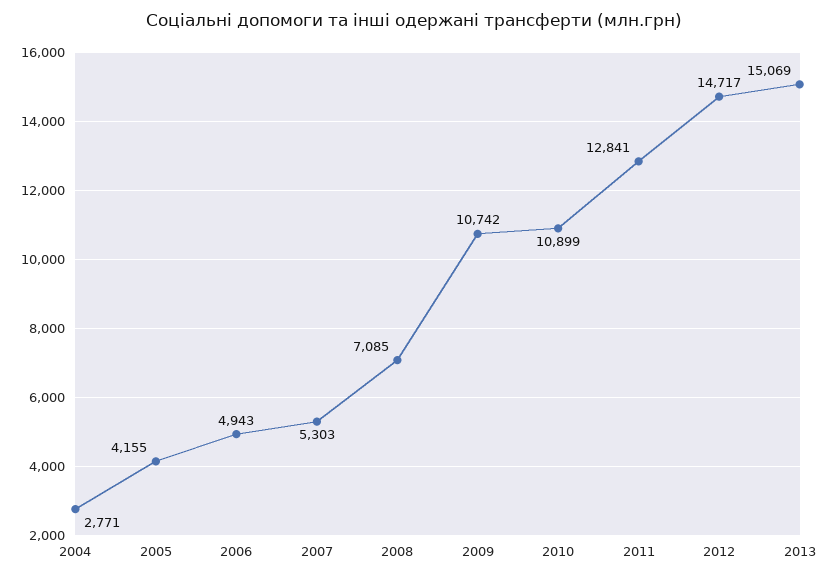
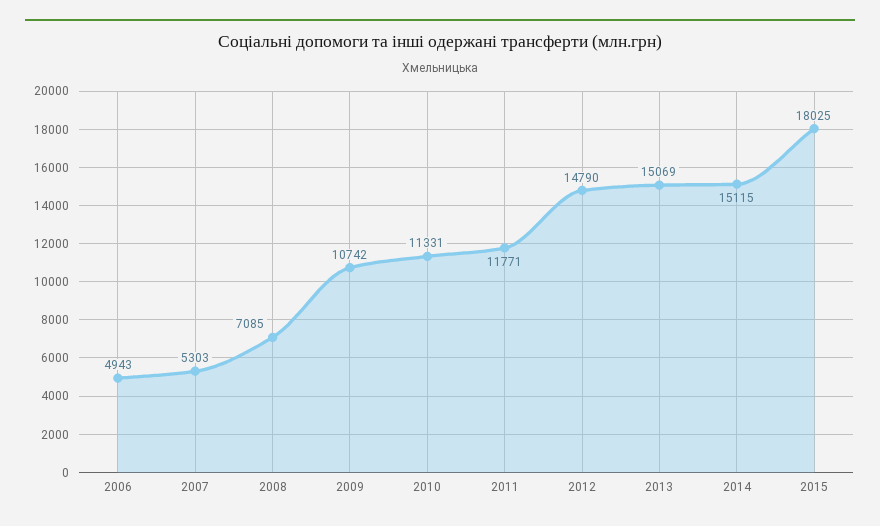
2004: 2771 -> none
2005: 4155 -> none
2010: 10899 -> 11331
2011: 12841 -> 11771
2012: 14717 -> 14790
2014: none -> 15115
2015: none -> 18025

